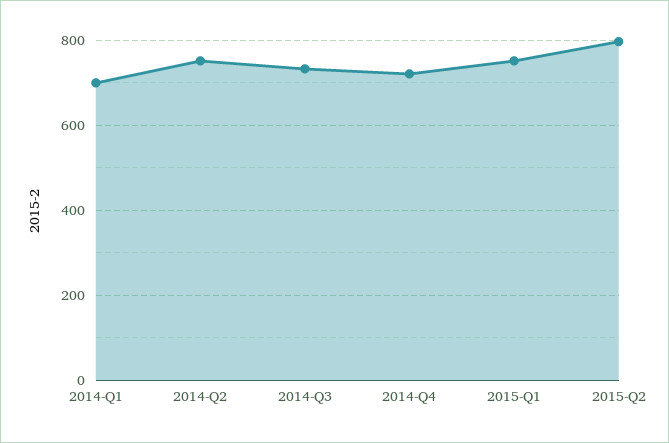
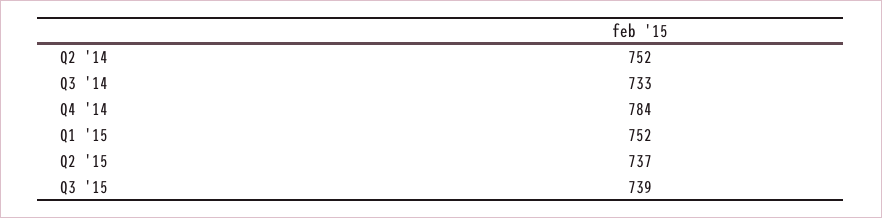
2014-Q1: 700 -> none
2014-Q4: 720 -> 784
2015-Q2: 800 -> 737
Q3 '15: none -> 739

